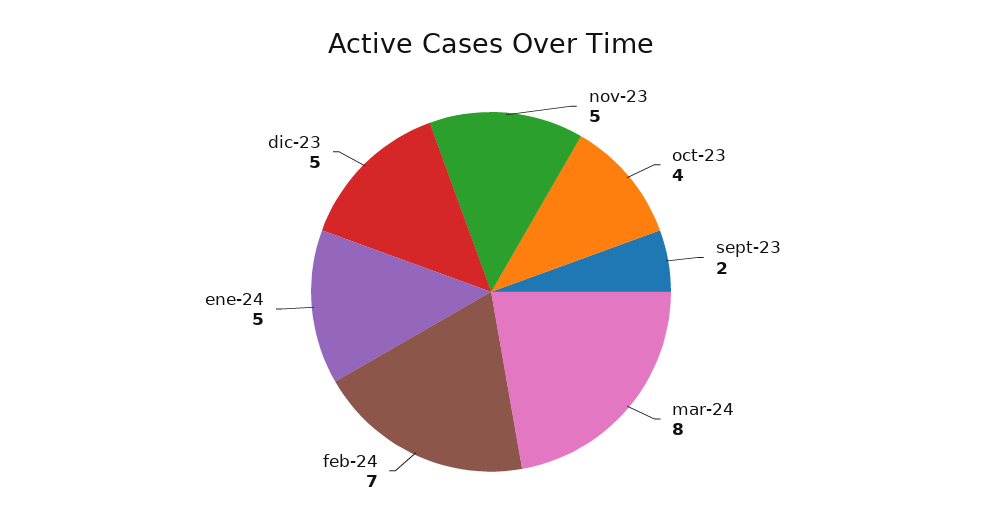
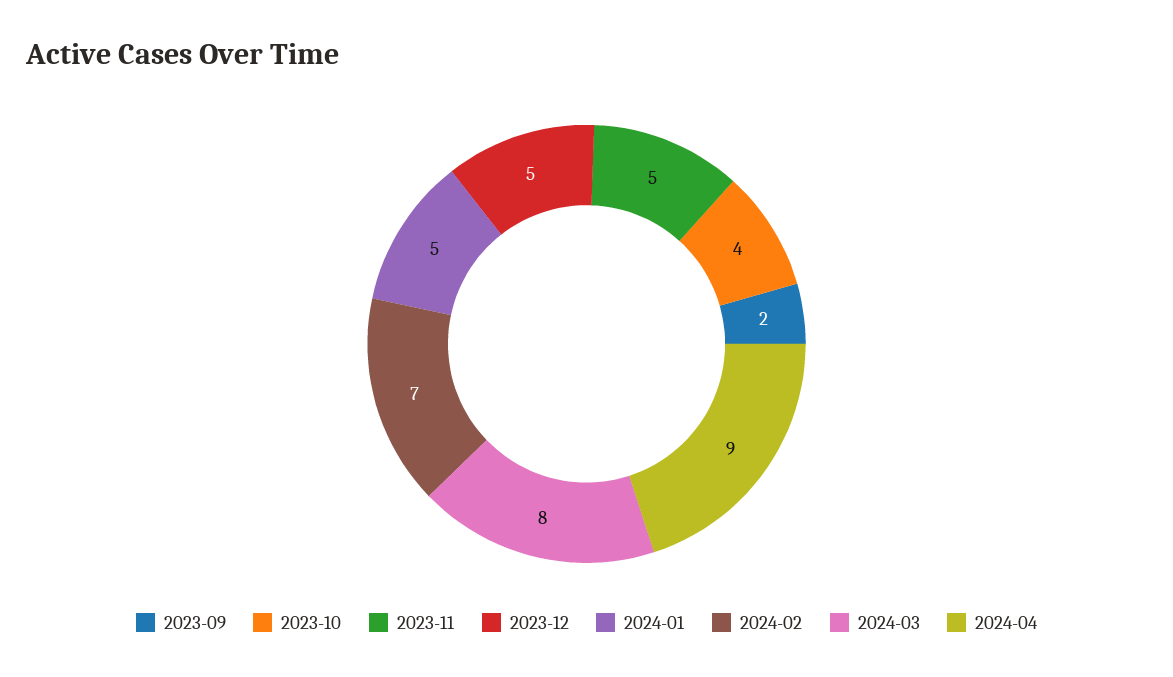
2024-04: none -> 9

